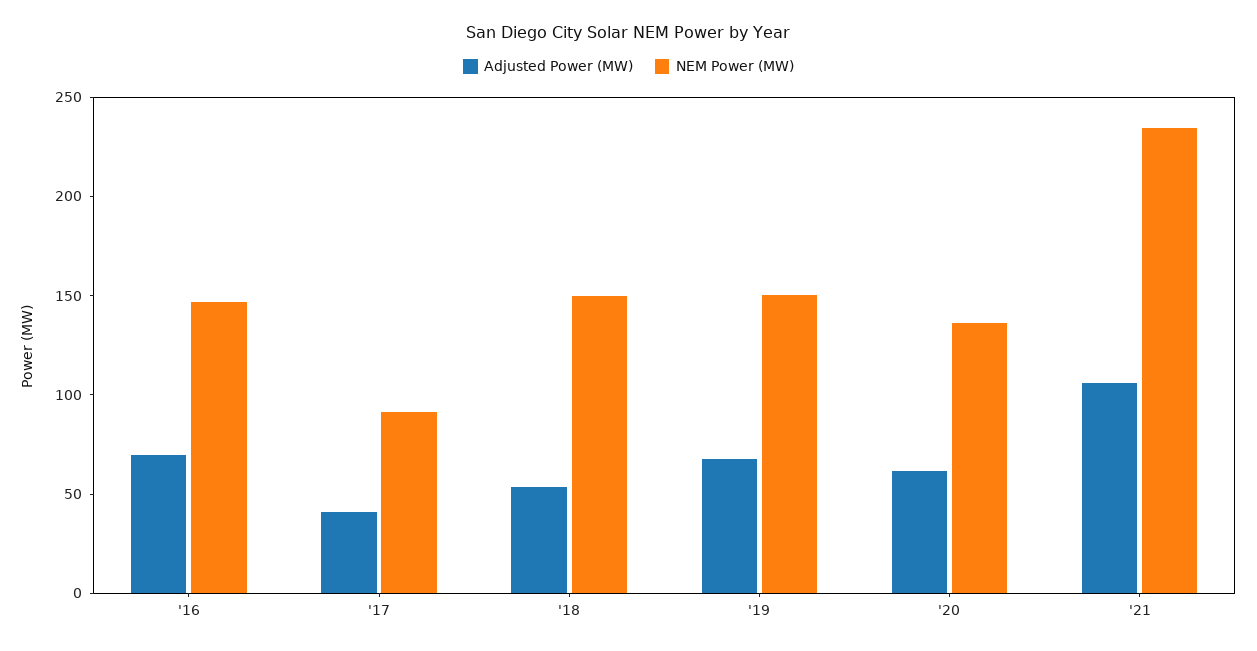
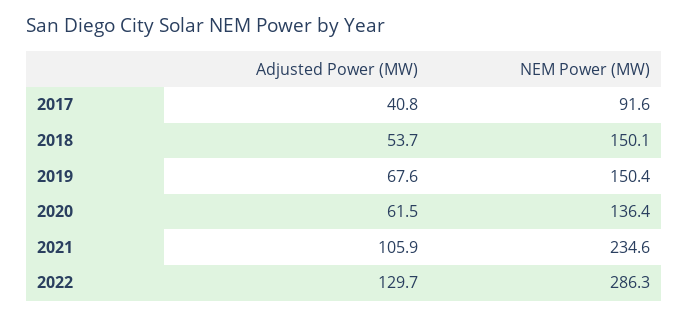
Adjusted Power (MW), '16: 70 -> none
NEM Power (MW), '16: 150 -> none
Adjusted Power (MW), 2022: none -> 129.7
NEM Power (MW), 2022: none -> 286.3

